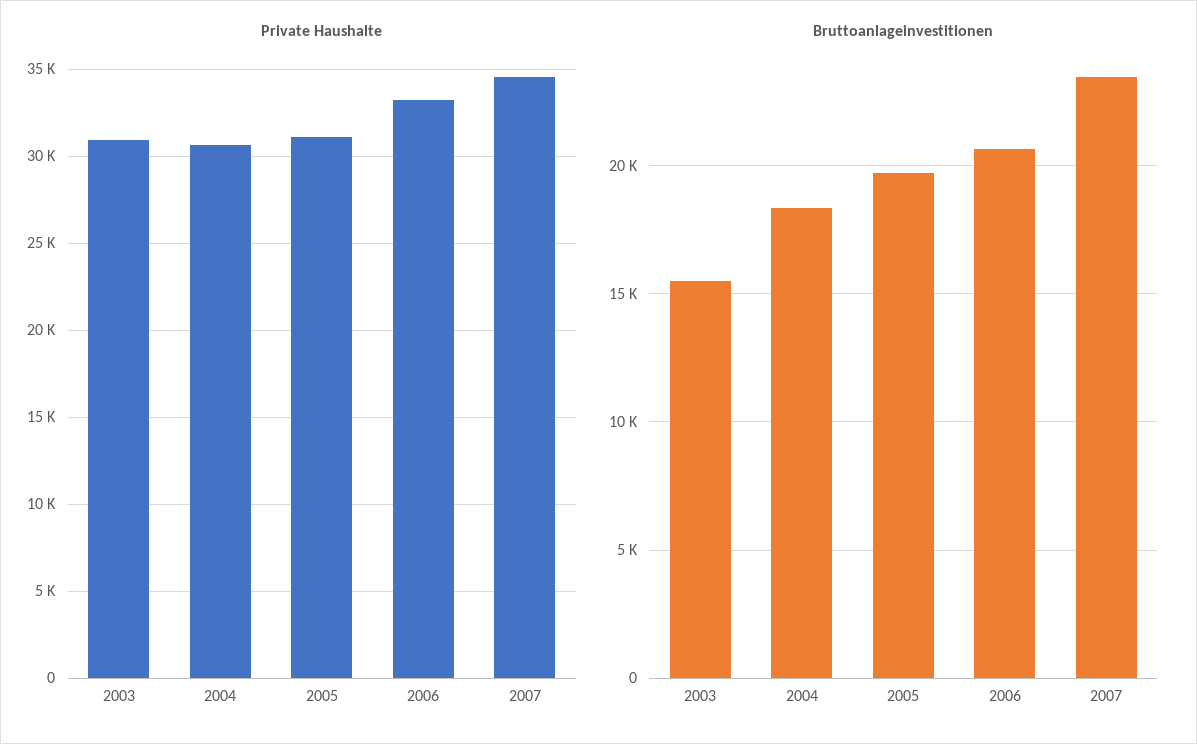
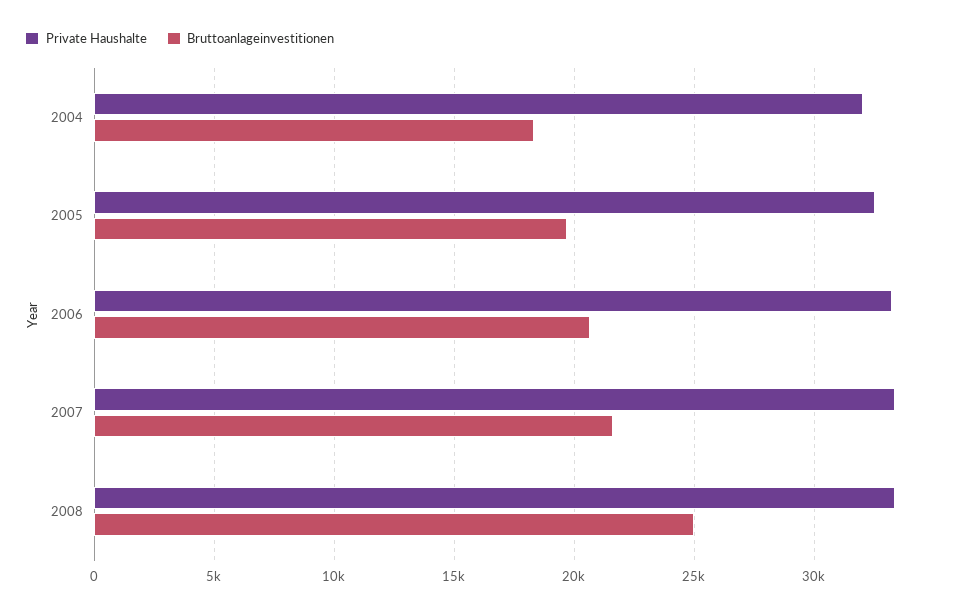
Private Haushalte, 2003: 31000 -> none
Private Haushalte, 2004: 30500 -> 32000
Private Haushalte, 2005: 31000 -> 32500
Private Haushalte, 2007: 34500 -> 33500
Bruttoanlageinvestitionen, 2003: 15500 -> none
Bruttoanlageinvestitionen, 2007: 23500 -> 21500
Private Haushalte, 2008: none -> 33500
Bruttoanlageinvestitionen, 2008: none -> 25000

